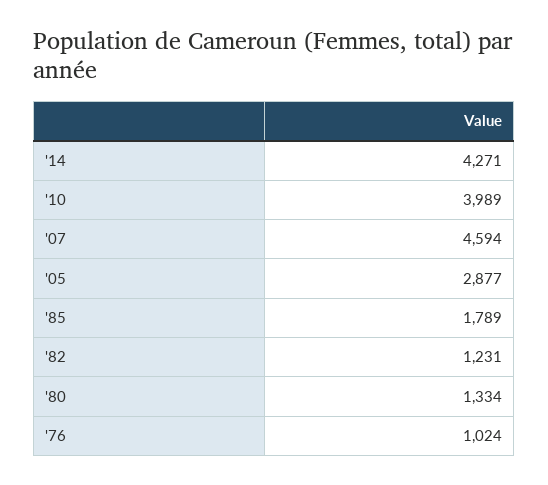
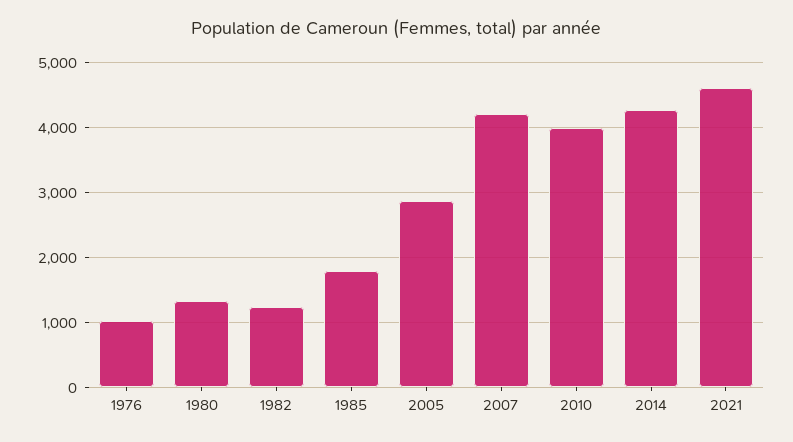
'07: 4594 -> 4200
2021: none -> 4600

